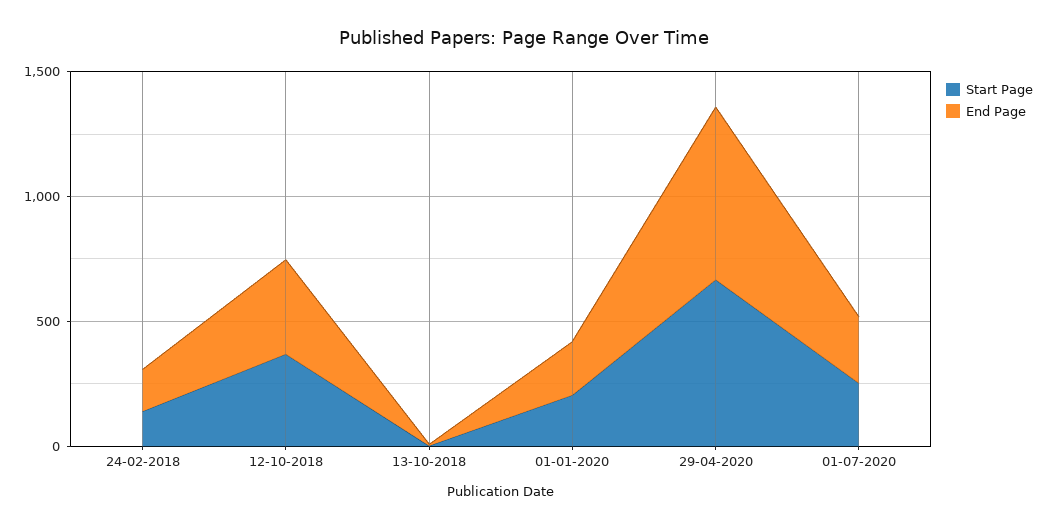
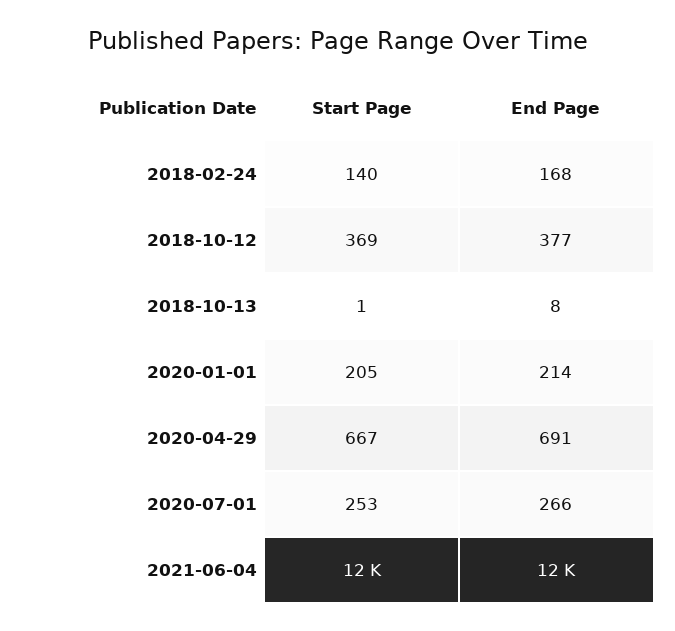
Start Page, 2021-06-04: none -> 12000
End Page, 2021-06-04: none -> 12000

